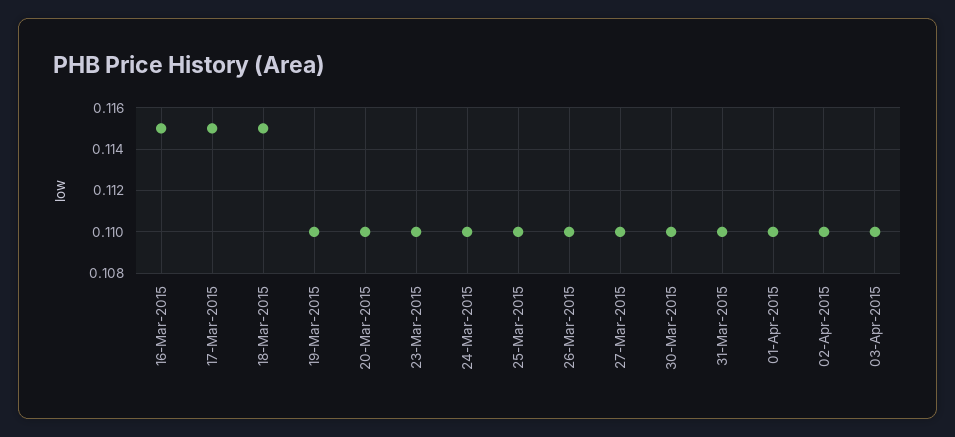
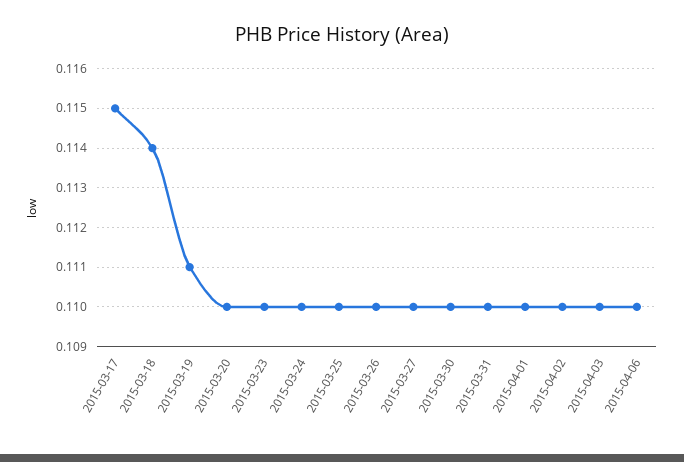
16-Mar-2015: 0.115 -> none
18-Mar-2015: 0.115 -> 0.114
19-Mar-2015: 0.11 -> 0.111
2015-04-06: none -> 0.11

